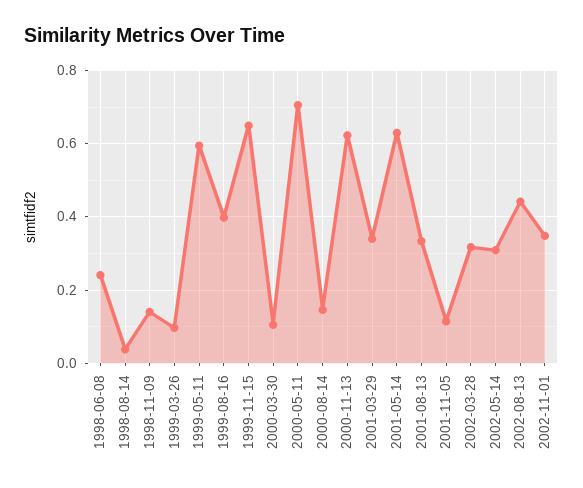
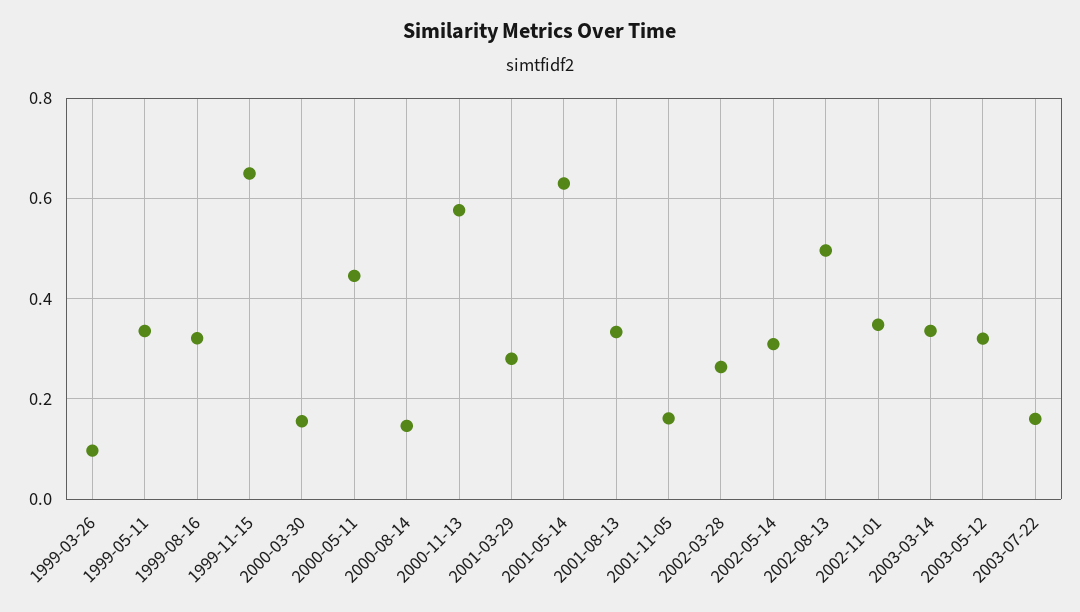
1998-06-08: 0.24 -> none
1998-08-14: 0.04 -> none
1998-11-09: 0.14 -> none
1999-05-11: 0.6 -> 0.34
1999-08-16: 0.4 -> 0.32
2000-03-30: 0.1 -> 0.16
2000-05-11: 0.7 -> 0.44
2000-11-13: 0.62 -> 0.58
2001-03-29: 0.34 -> 0.28
2001-11-05: 0.12 -> 0.16
2002-03-28: 0.32 -> 0.26
2002-08-13: 0.44 -> 0.5
2003-03-14: none -> 0.34
2003-05-12: none -> 0.32
2003-07-22: none -> 0.16

